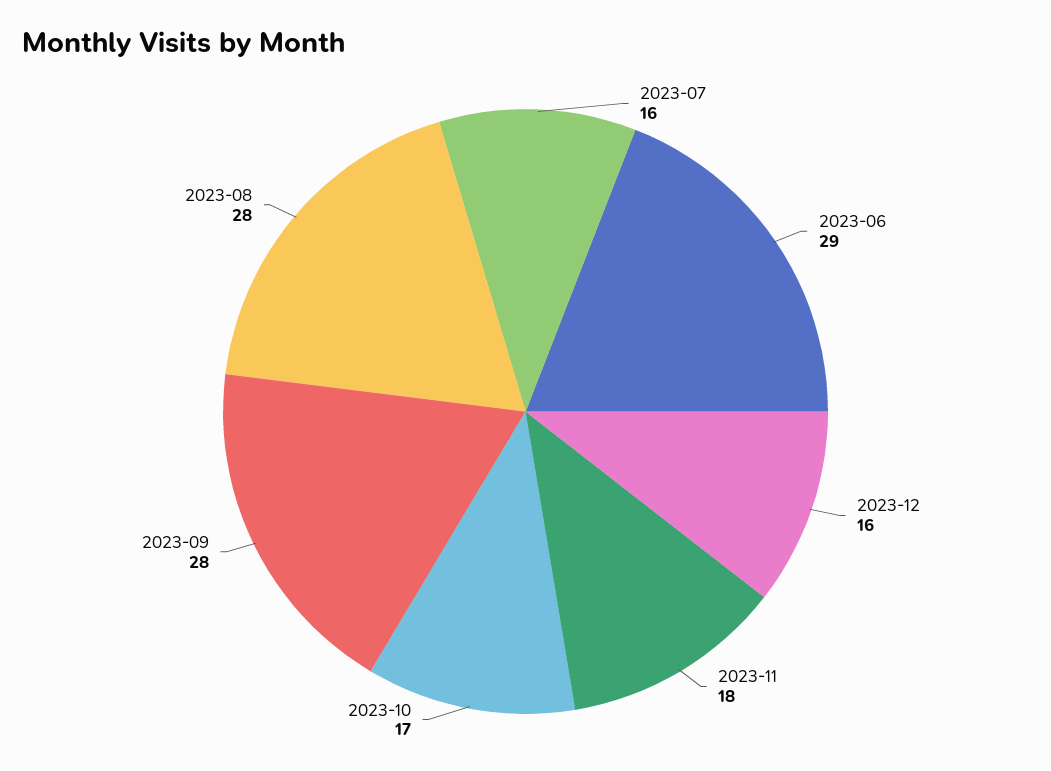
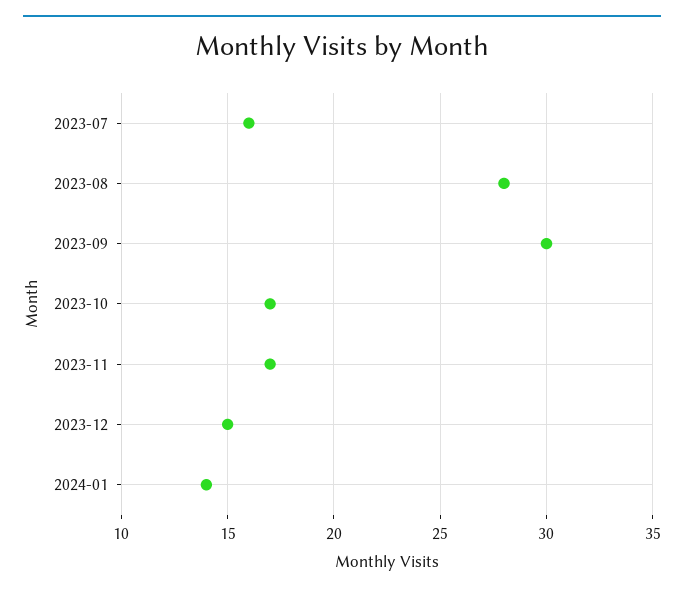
2023-06: 29 -> none
2023-12: 16 -> 15
2023-11: 18 -> 17
2023-09: 28 -> 30
2024-01: none -> 14

